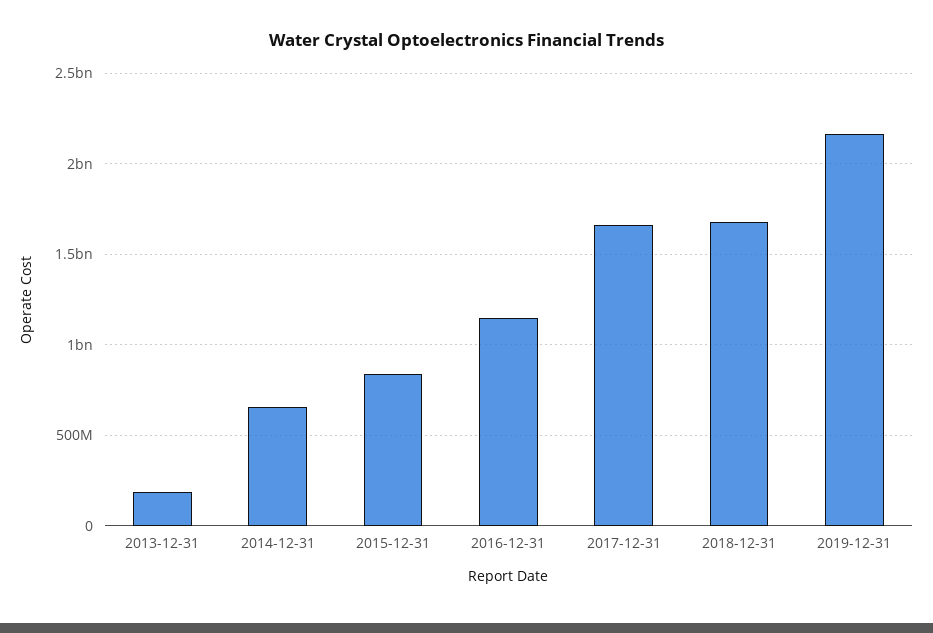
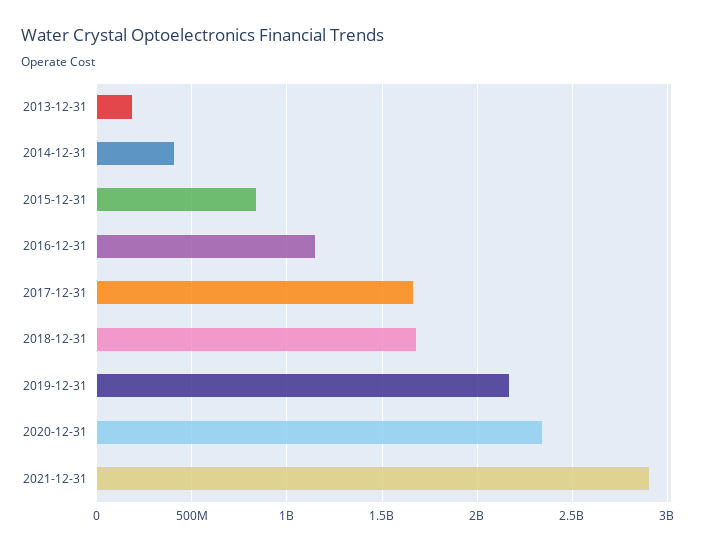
2014-12-31: 650000000 -> 400000000
2020-12-31: none -> 2350000000
2021-12-31: none -> 2900000000

